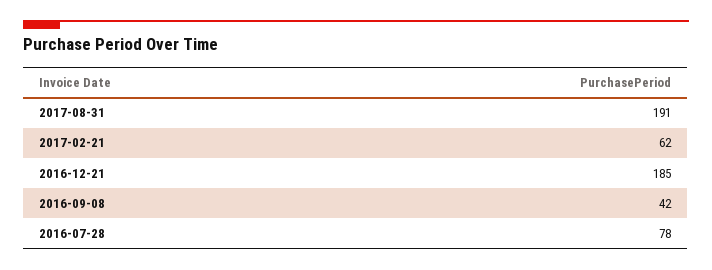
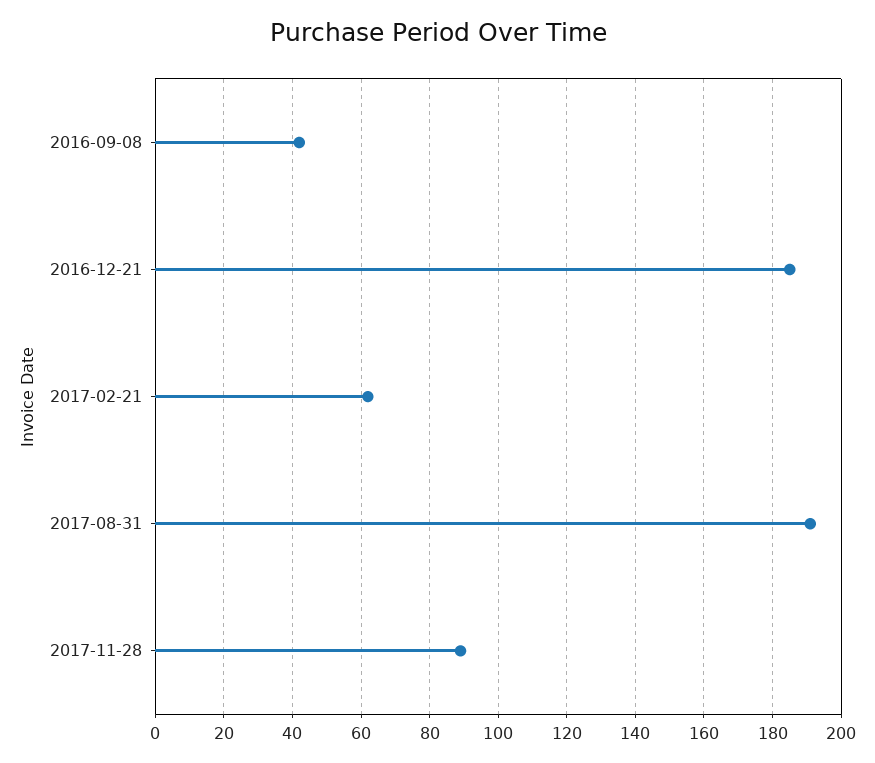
2016-07-28: 78 -> none
2017-11-28: none -> 90

